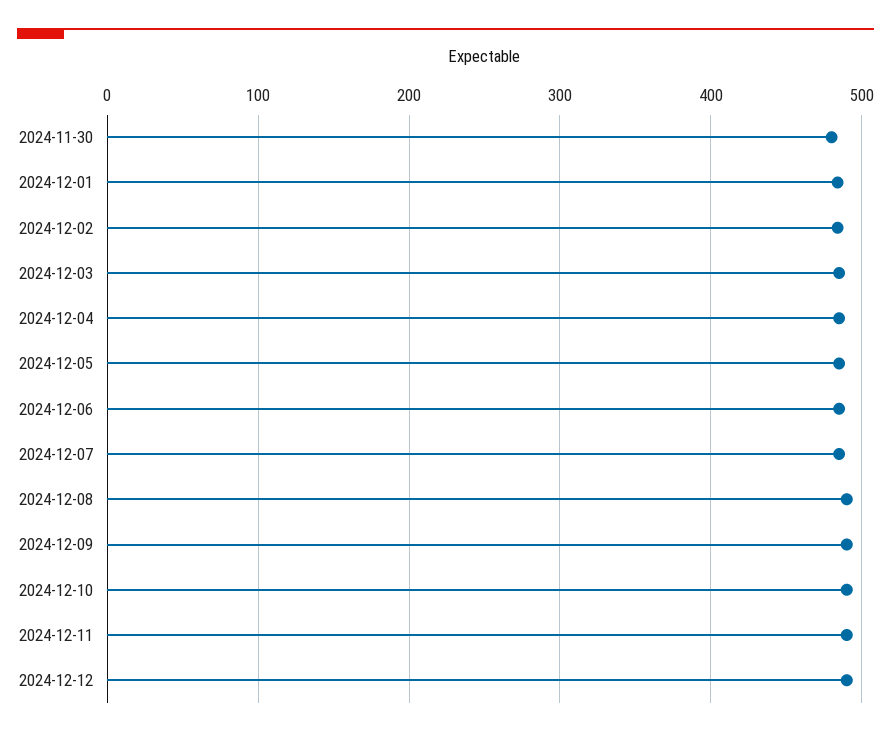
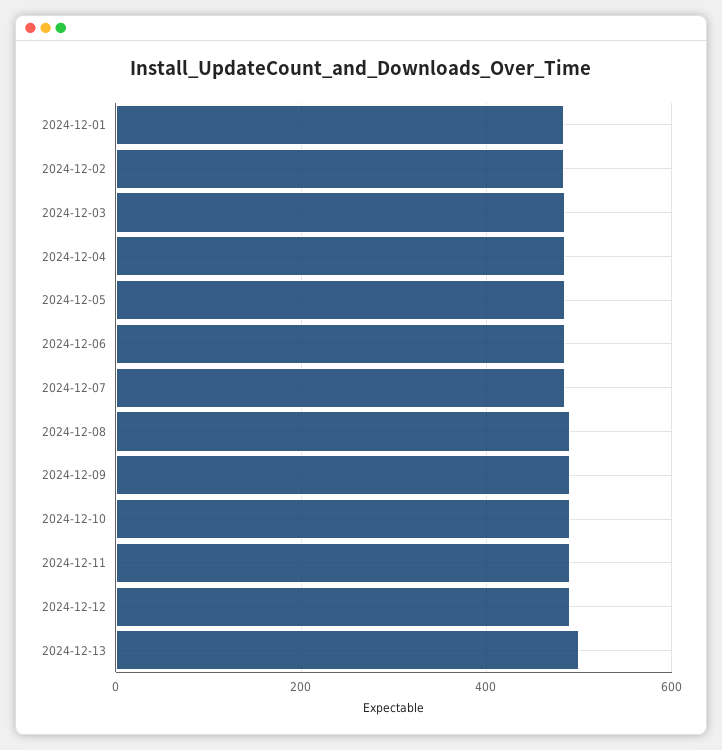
2024-11-30: 480 -> none
2024-12-13: none -> 500

